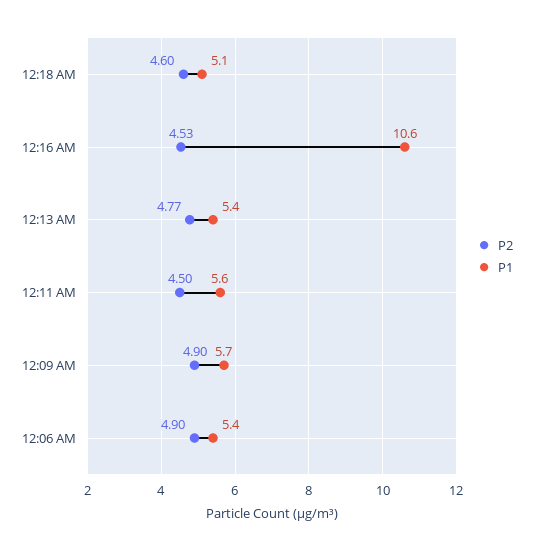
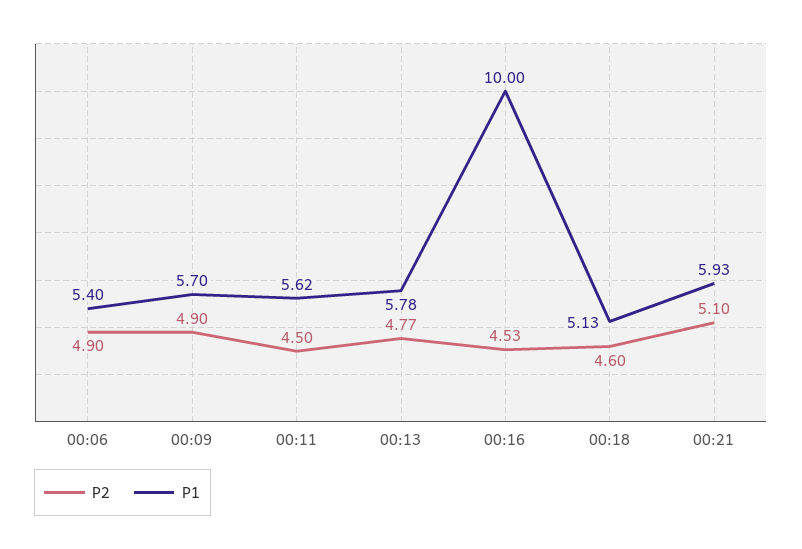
P1, 12:16 AM: 10.6 -> 10
P1, 12:13 AM: 5.4 -> 5.78
P2, 00:21: none -> 5.1
P1, 00:21: none -> 5.93

